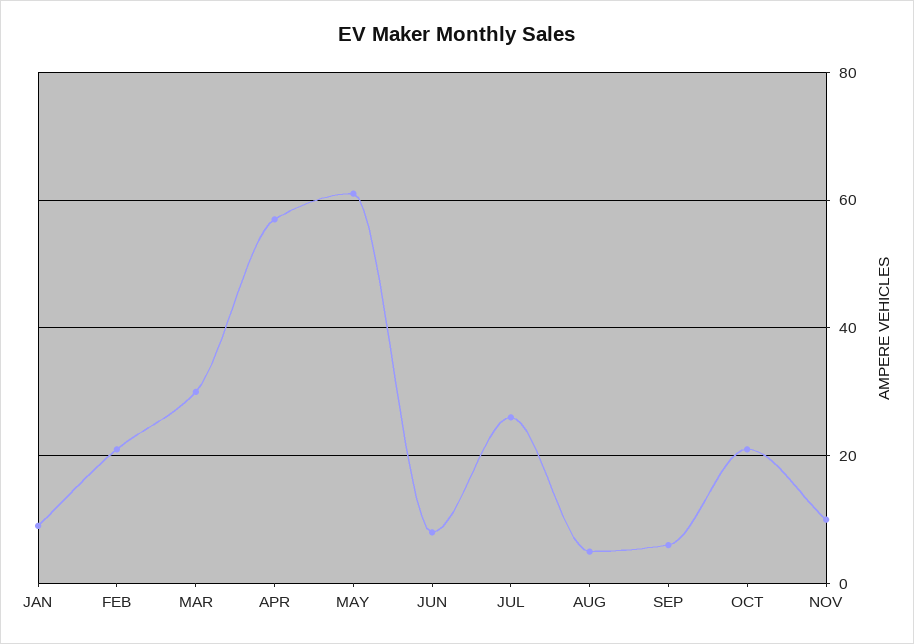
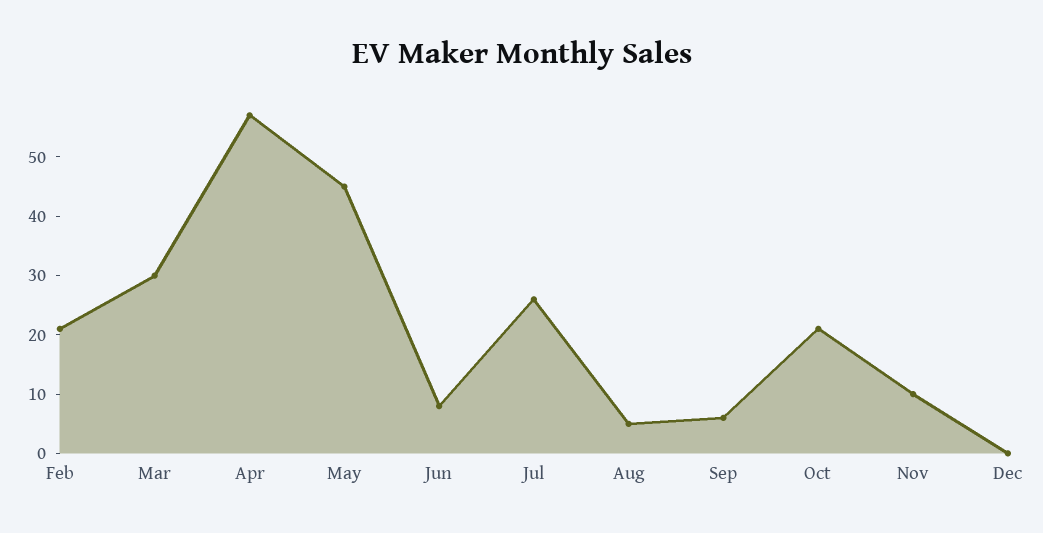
JAN: 10 -> none
MAY: 60 -> 45
Dec: none -> 0

